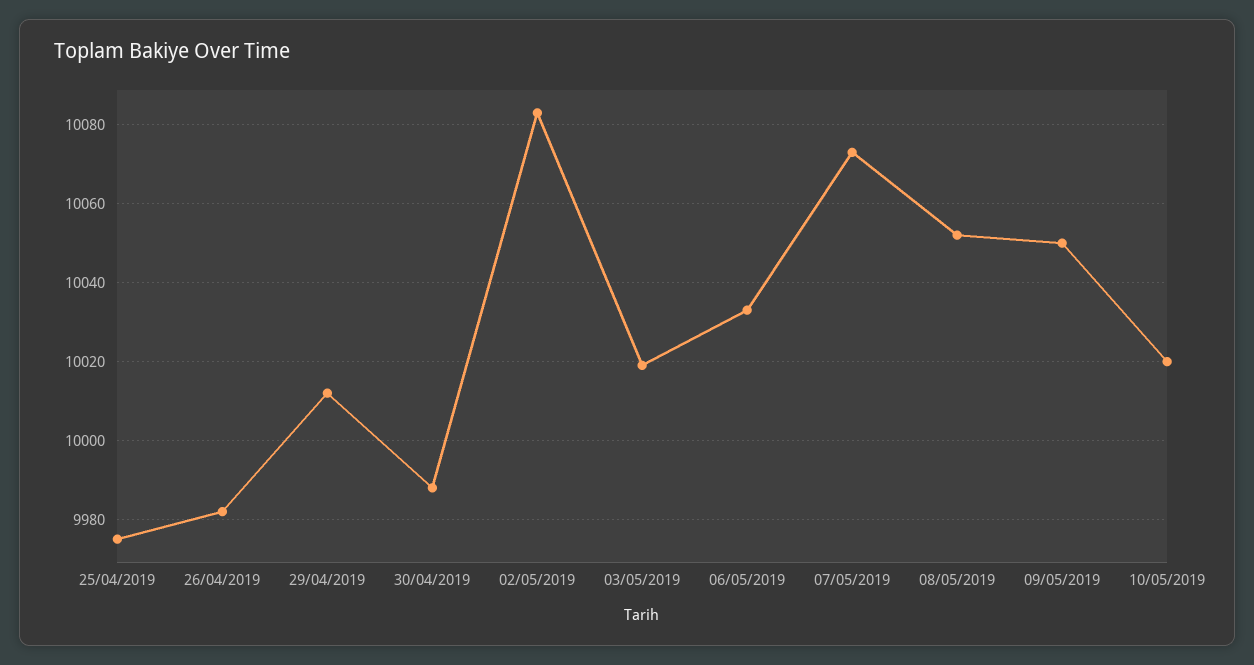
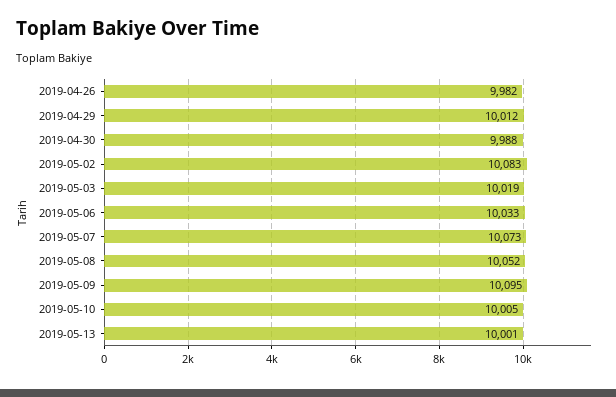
25/04/2019: 9975 -> none
09/05/2019: 10050 -> 10095
10/05/2019: 10020 -> 10005
2019-05-13: none -> 10001

